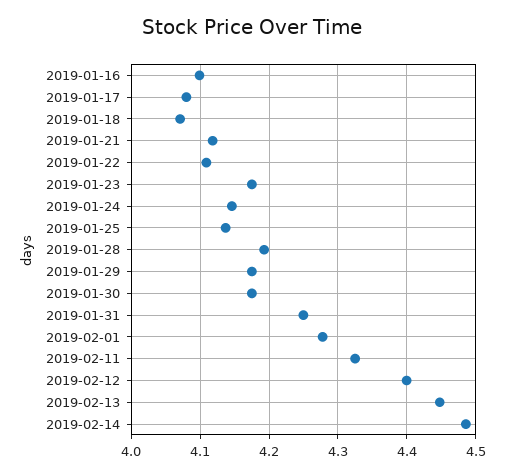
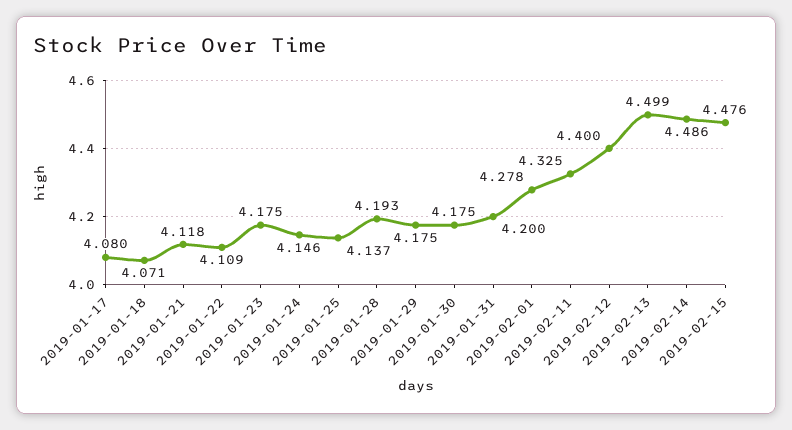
2019-01-16: 4.1 -> none
2019-01-31: 4.25 -> 4.2
2019-02-13: 4.45 -> 4.499
2019-02-15: none -> 4.476

